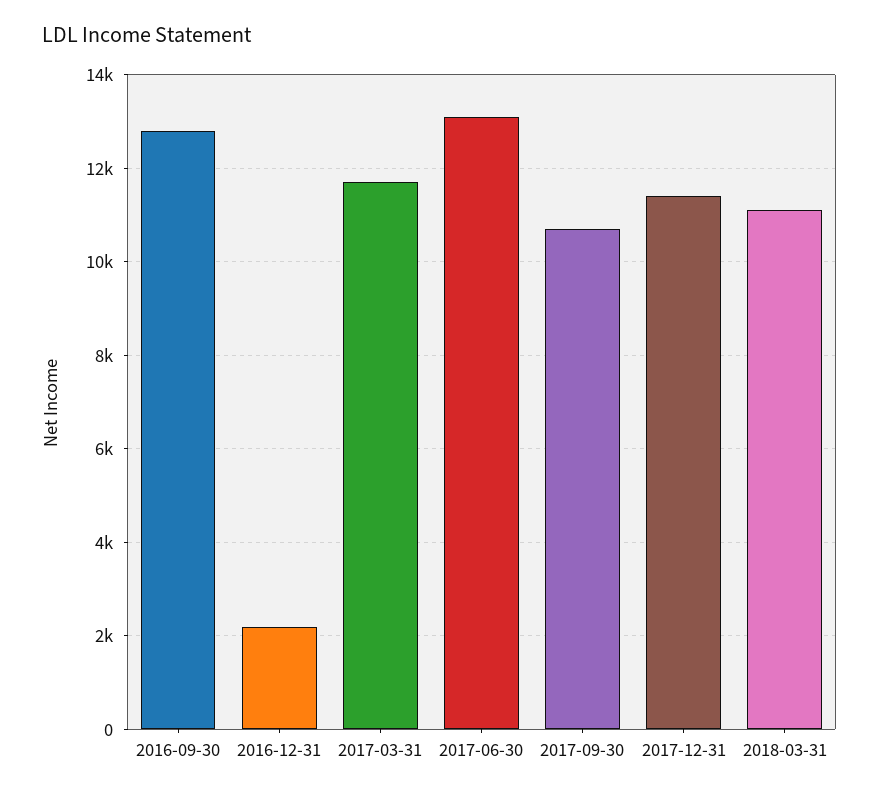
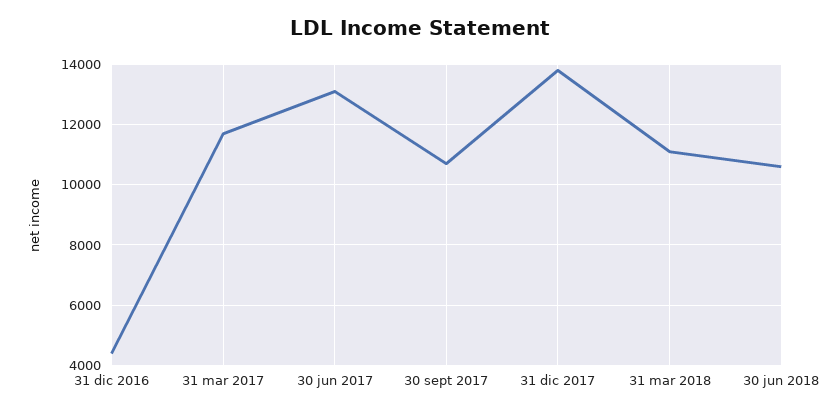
2016-09-30: 12800 -> none
2016-12-31: 2200 -> 4400
2017-12-31: 11400 -> 13800
30 jun 2018: none -> 10600

